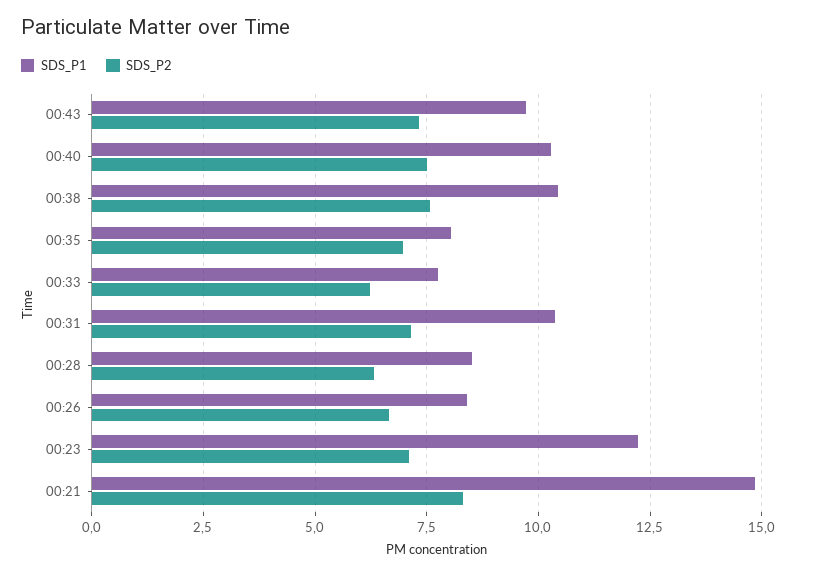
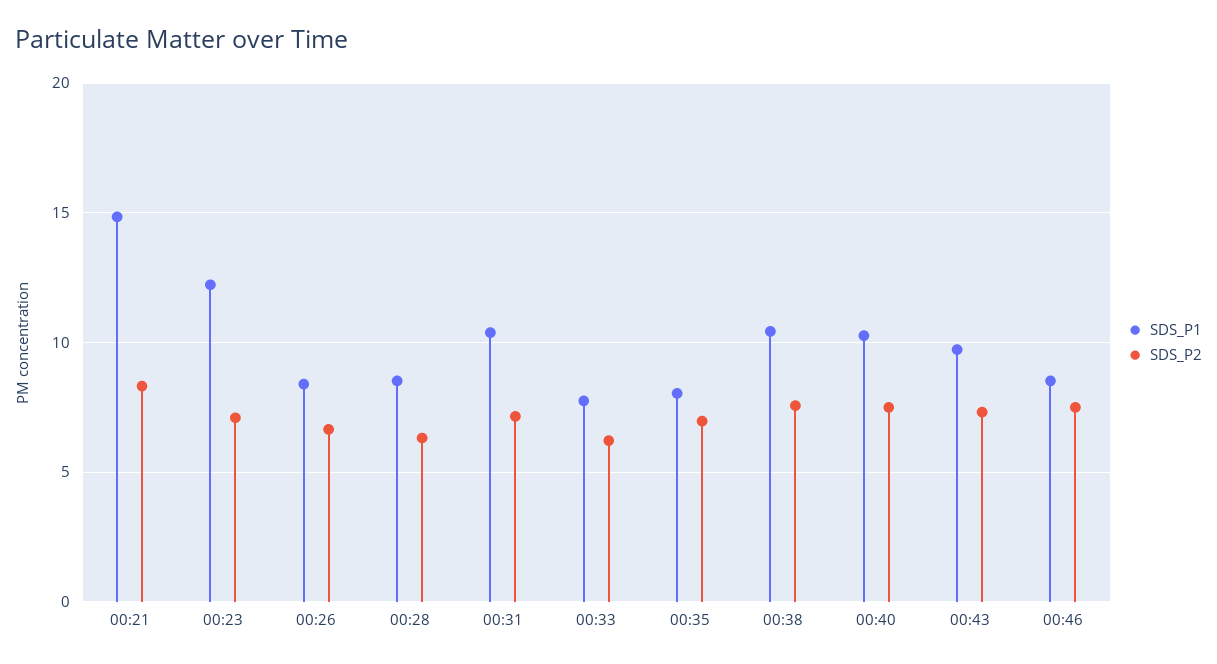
SDS_P1, 00:46: none -> 8.5
SDS_P2, 00:46: none -> 7.5

